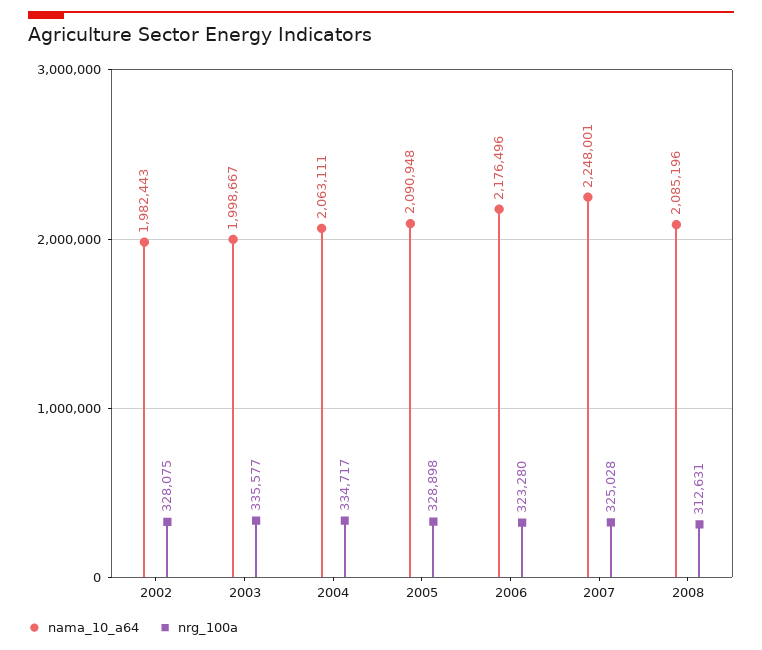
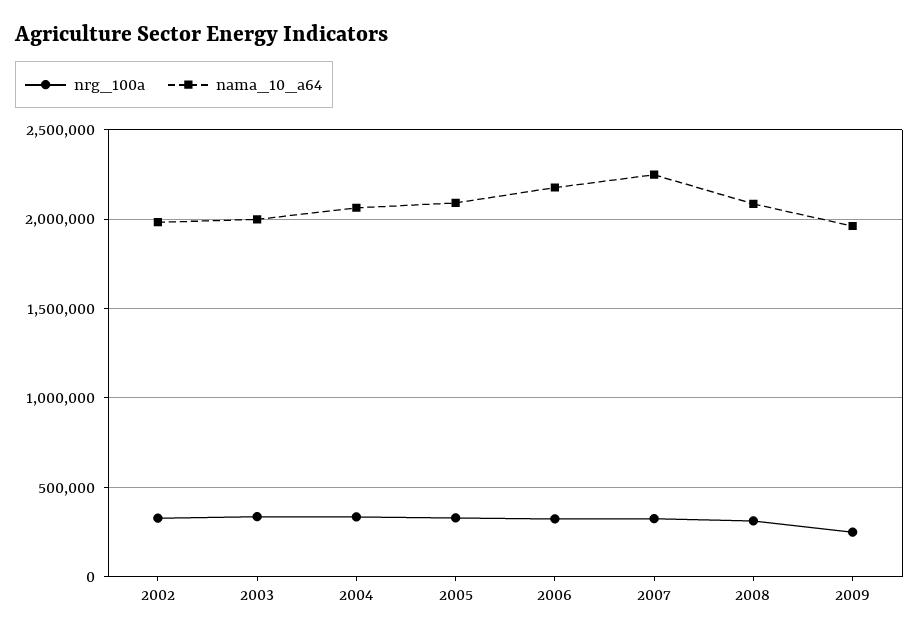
nrg_100a, 2009: none -> 250000
nama_10_a64, 2009: none -> 1950000

